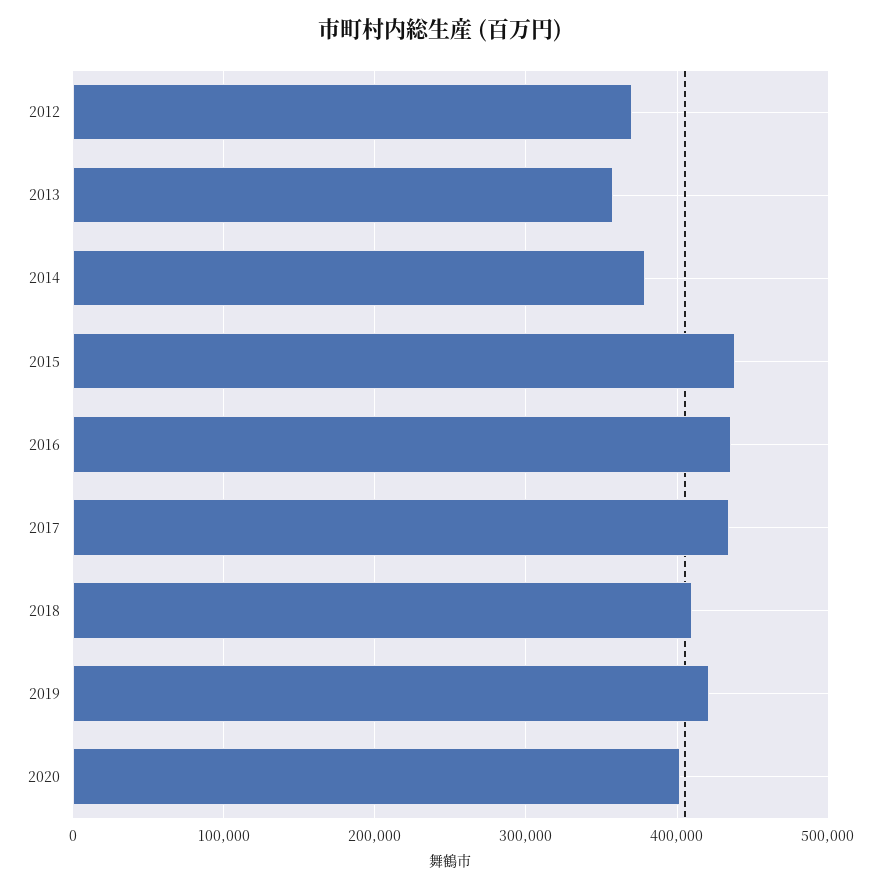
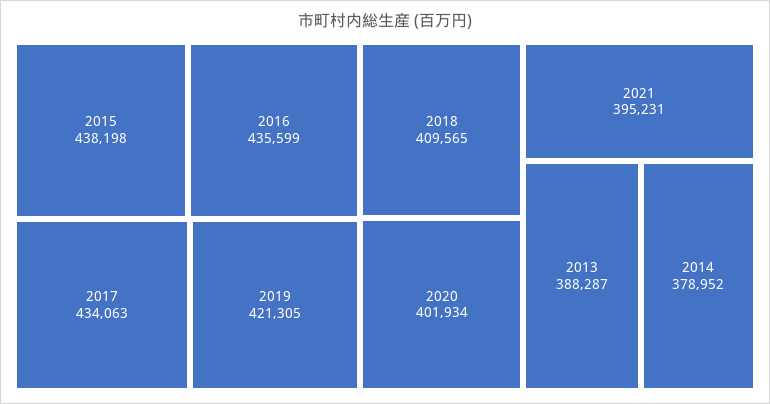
2012: 370000 -> none
2013: 360000 -> 388287
2021: none -> 395231

